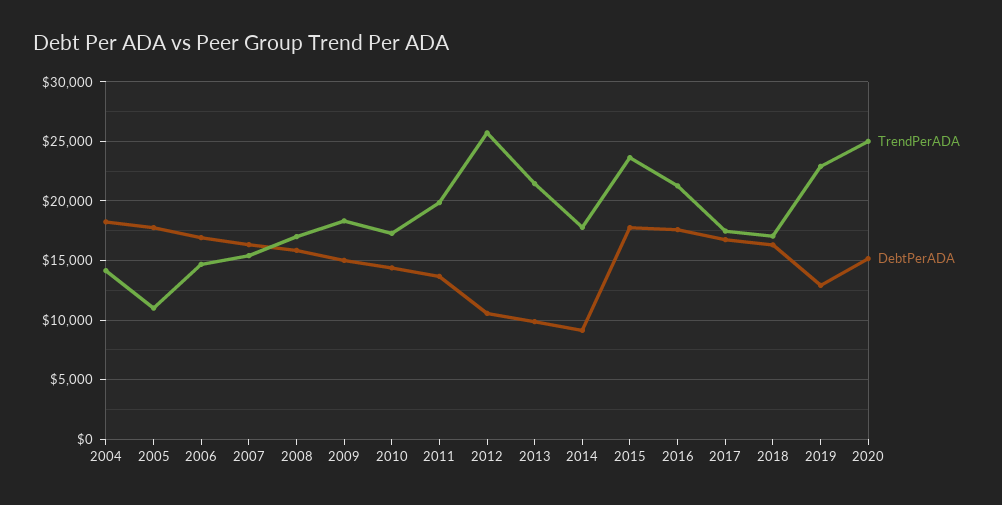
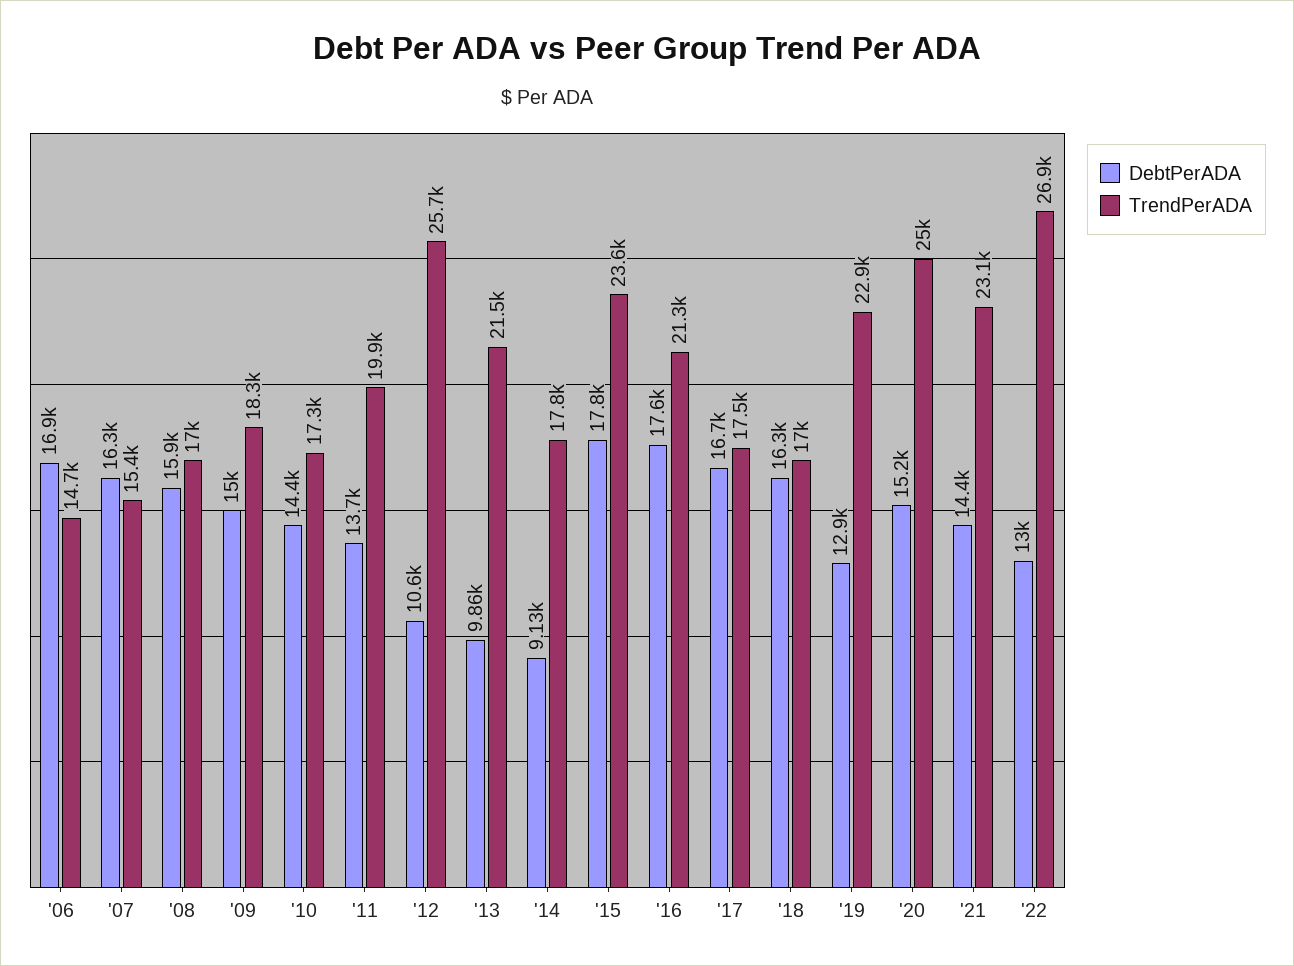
TrendPerADA, 2004: 14000 -> none
DebtPerADA, 2004: 18000 -> none
TrendPerADA, 2005: 11000 -> none
DebtPerADA, 2005: 18000 -> none
DebtPerADA, '21: none -> 14400
TrendPerADA, '21: none -> 23100
DebtPerADA, '22: none -> 13000
TrendPerADA, '22: none -> 26900

